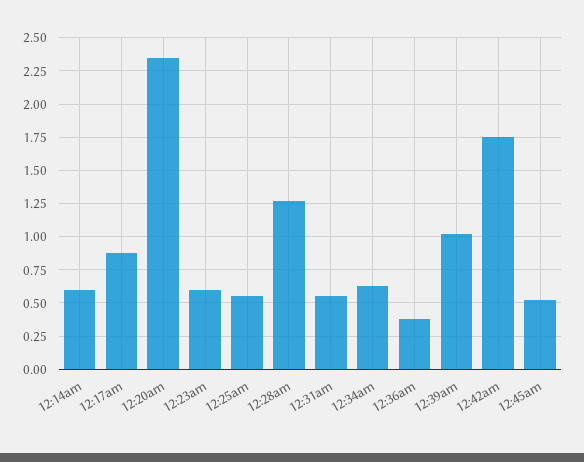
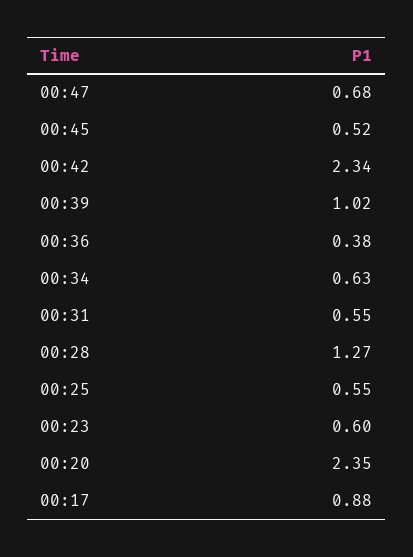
12:14am: 0.6 -> none
12:42am: 1.75 -> 2.34
00:47: none -> 0.68

